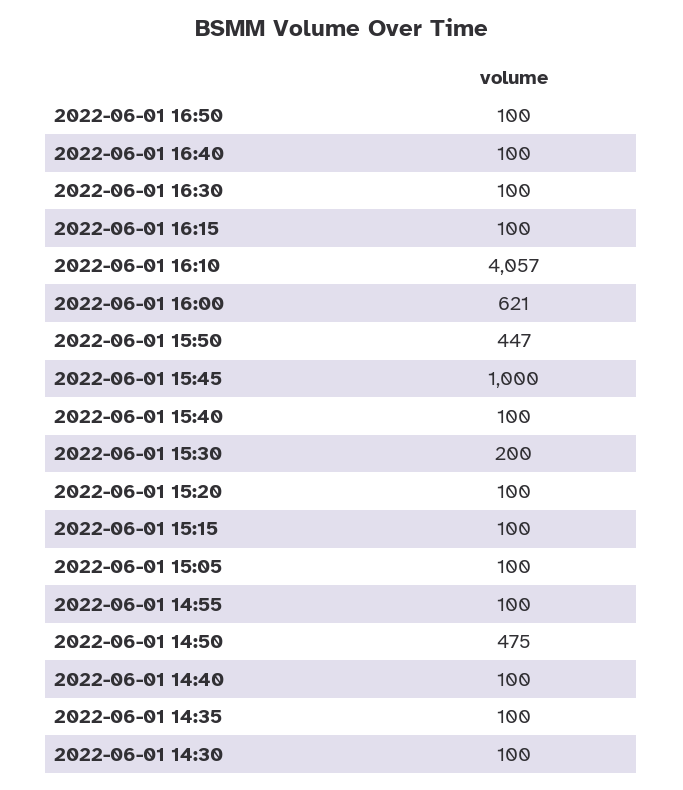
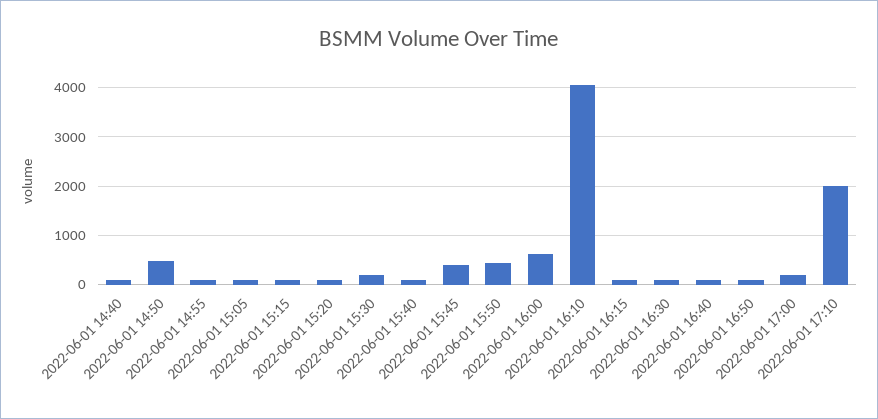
2022-06-01 15:45: 1000 -> 400
2022-06-01 14:35: 100 -> none
2022-06-01 14:30: 100 -> none
2022-06-01 17:00: none -> 200
2022-06-01 17:10: none -> 2000

